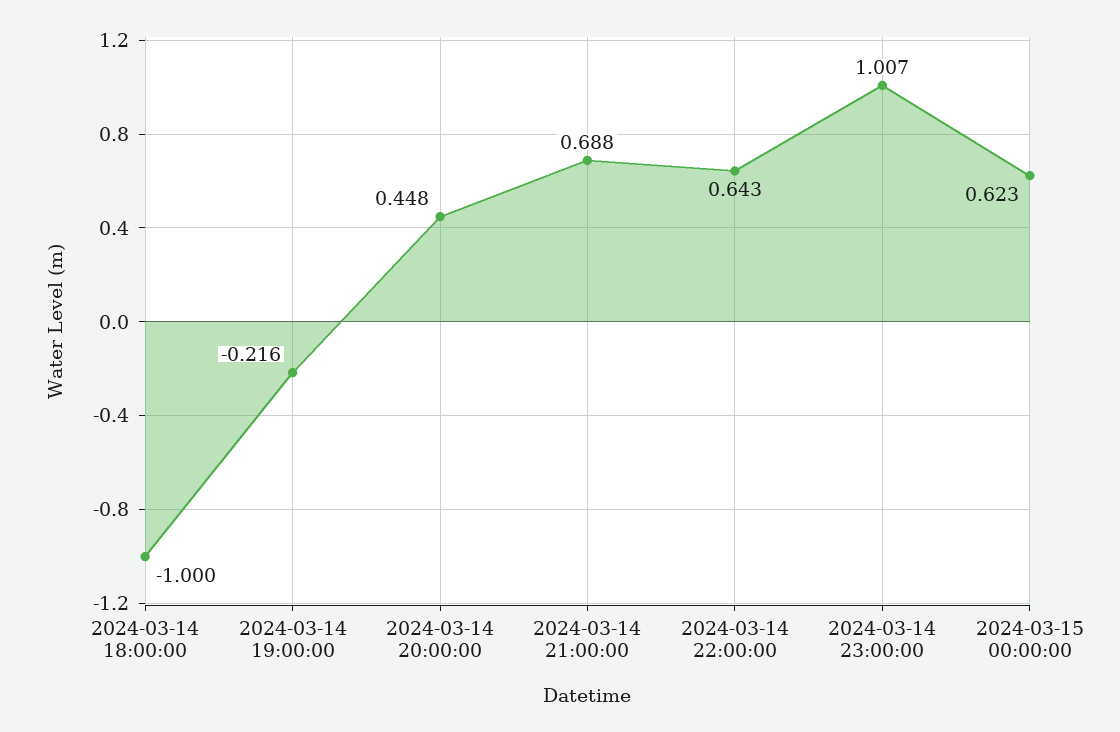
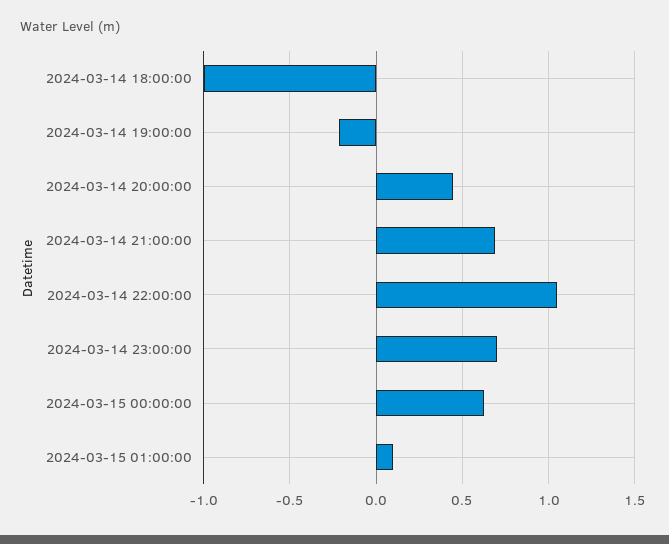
2024-03-14 22:00:00: 0.643 -> 1.05
2024-03-14 23:00:00: 1.007 -> 0.7
2024-03-15 01:00:00: none -> 0.1

